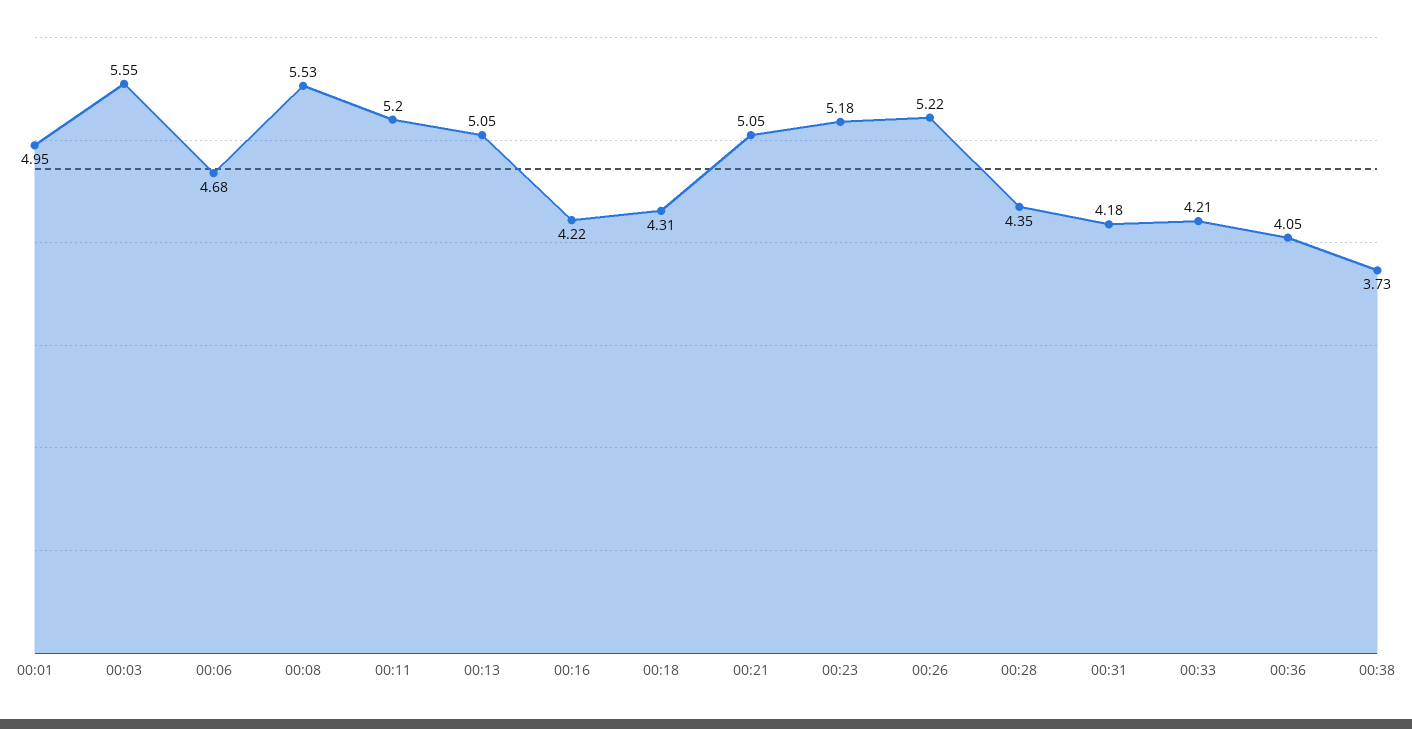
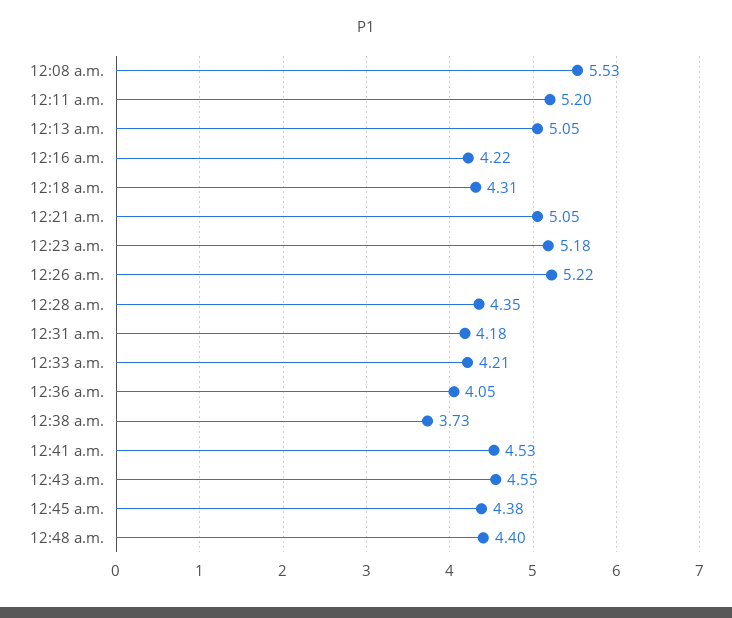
00:01: 4.95 -> none
00:03: 5.55 -> none
00:06: 4.68 -> none
12:41 a.m.: none -> 4.53
12:43 a.m.: none -> 4.55
12:45 a.m.: none -> 4.38
12:48 a.m.: none -> 4.4

